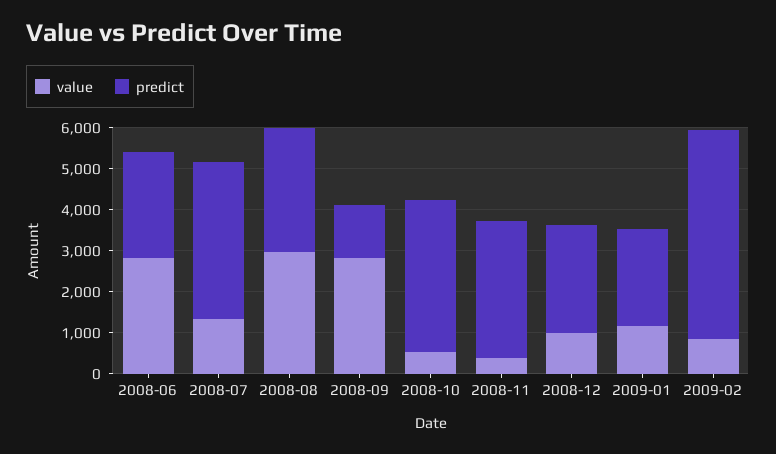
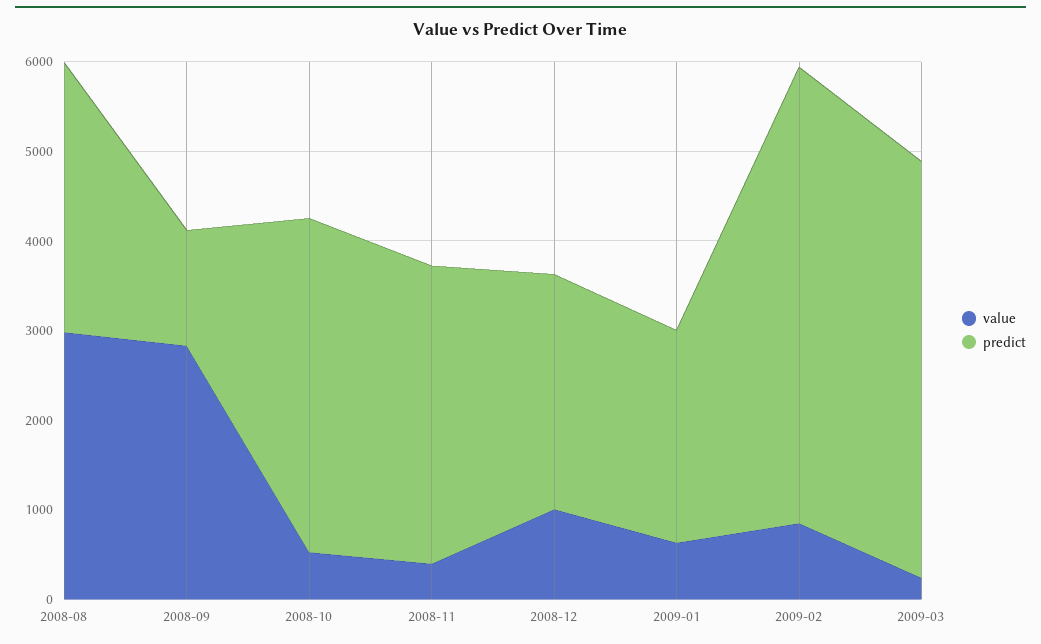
value, 2008-06: 2800 -> none
predict, 2008-06: 2600 -> none
value, 2008-07: 1400 -> none
predict, 2008-07: 3800 -> none
value, 2009-01: 1200 -> 600
value, 2009-03: none -> 200
predict, 2009-03: none -> 4600

